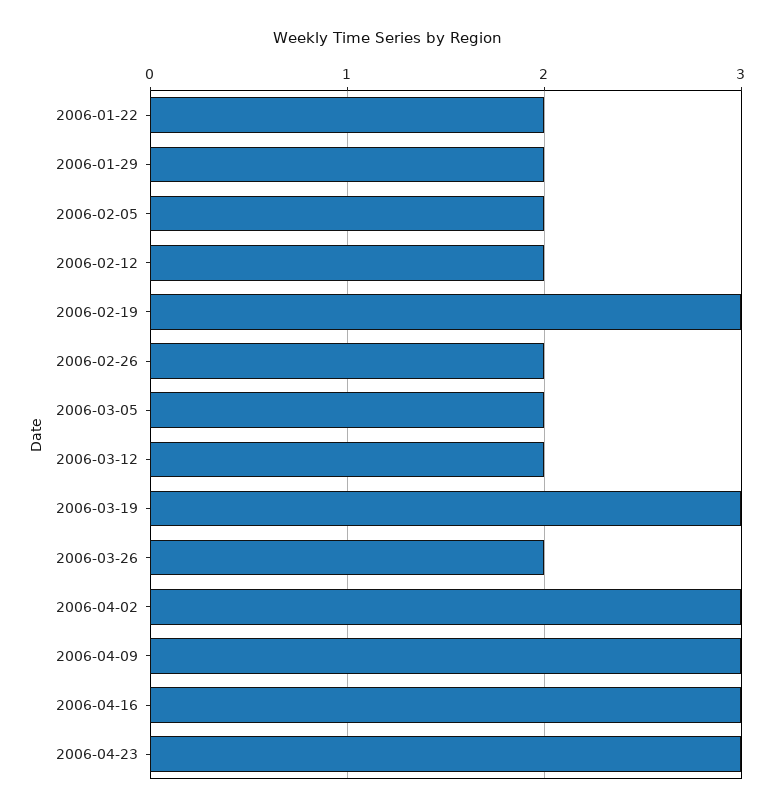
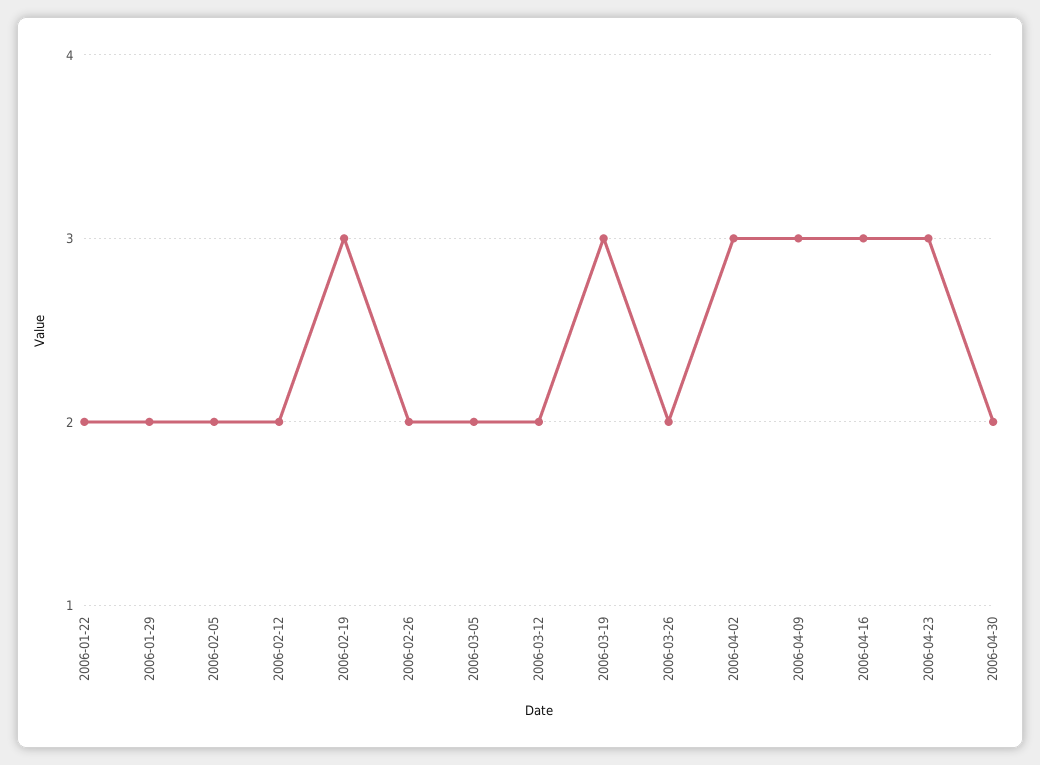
2006-04-30: none -> 2

